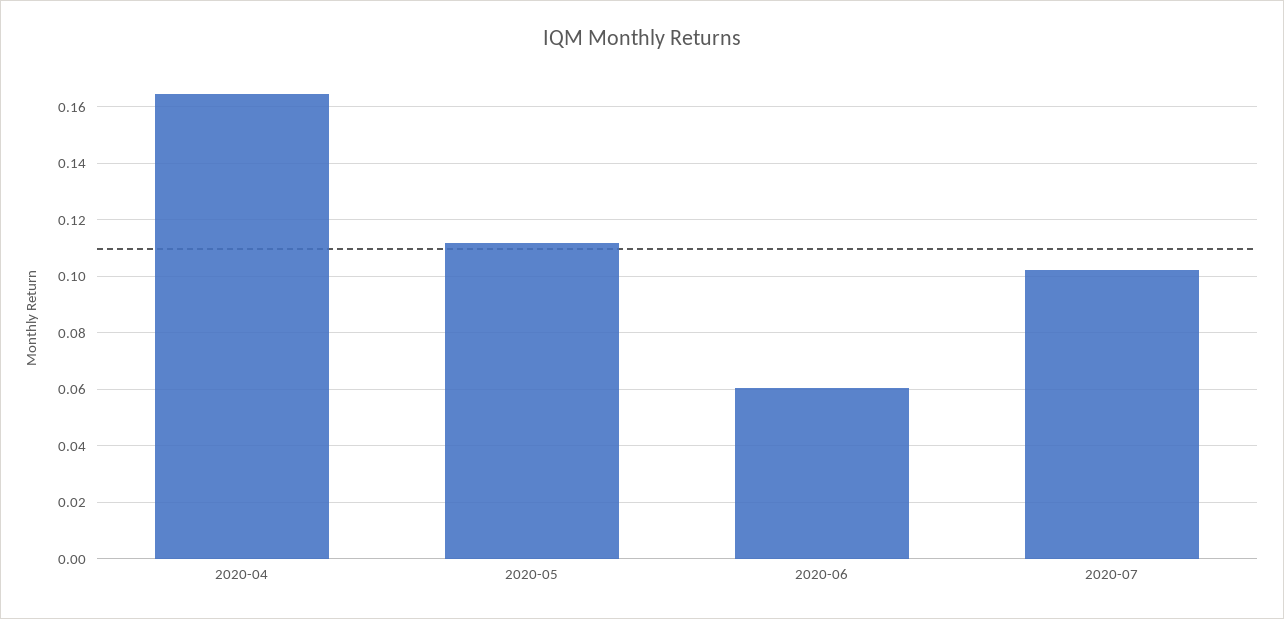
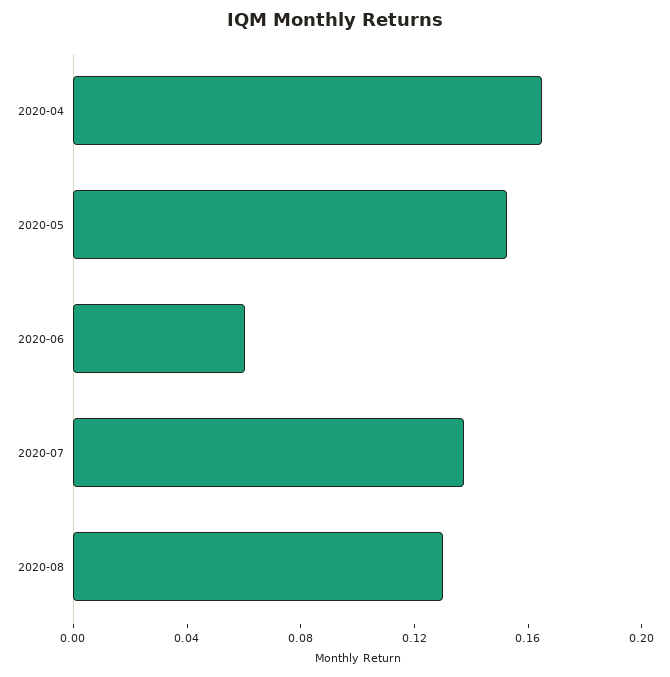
2020-05: 0.1125 -> 0.15
2020-07: 0.1025 -> 0.14
2020-08: none -> 0.13

